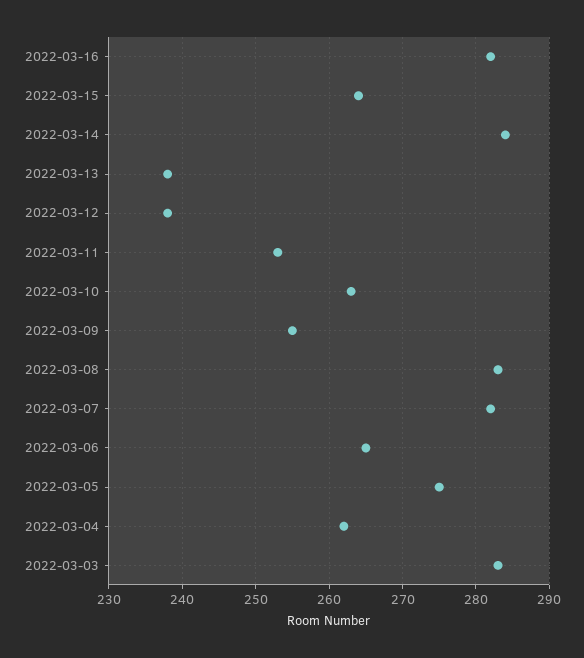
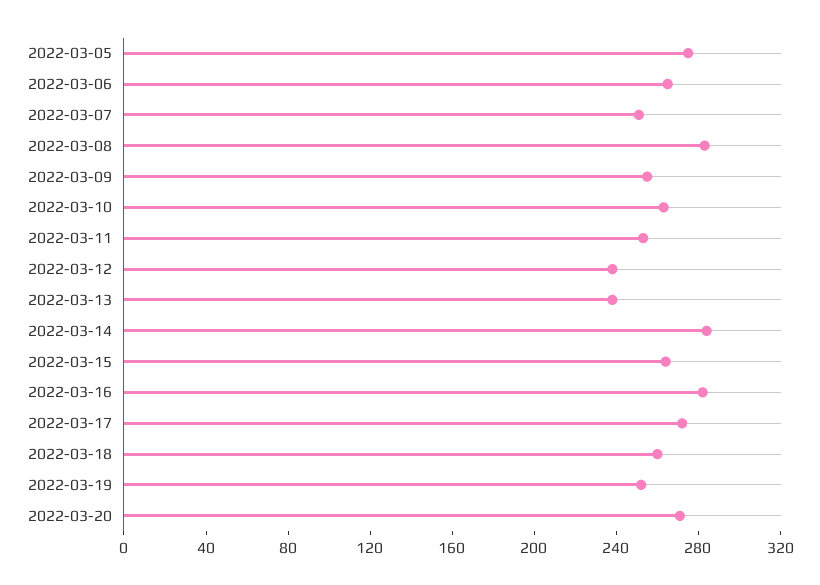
2022-03-07: 282 -> 250
2022-03-04: 262 -> none
2022-03-03: 283 -> none
2022-03-17: none -> 270
2022-03-18: none -> 260
2022-03-19: none -> 250
2022-03-20: none -> 270

